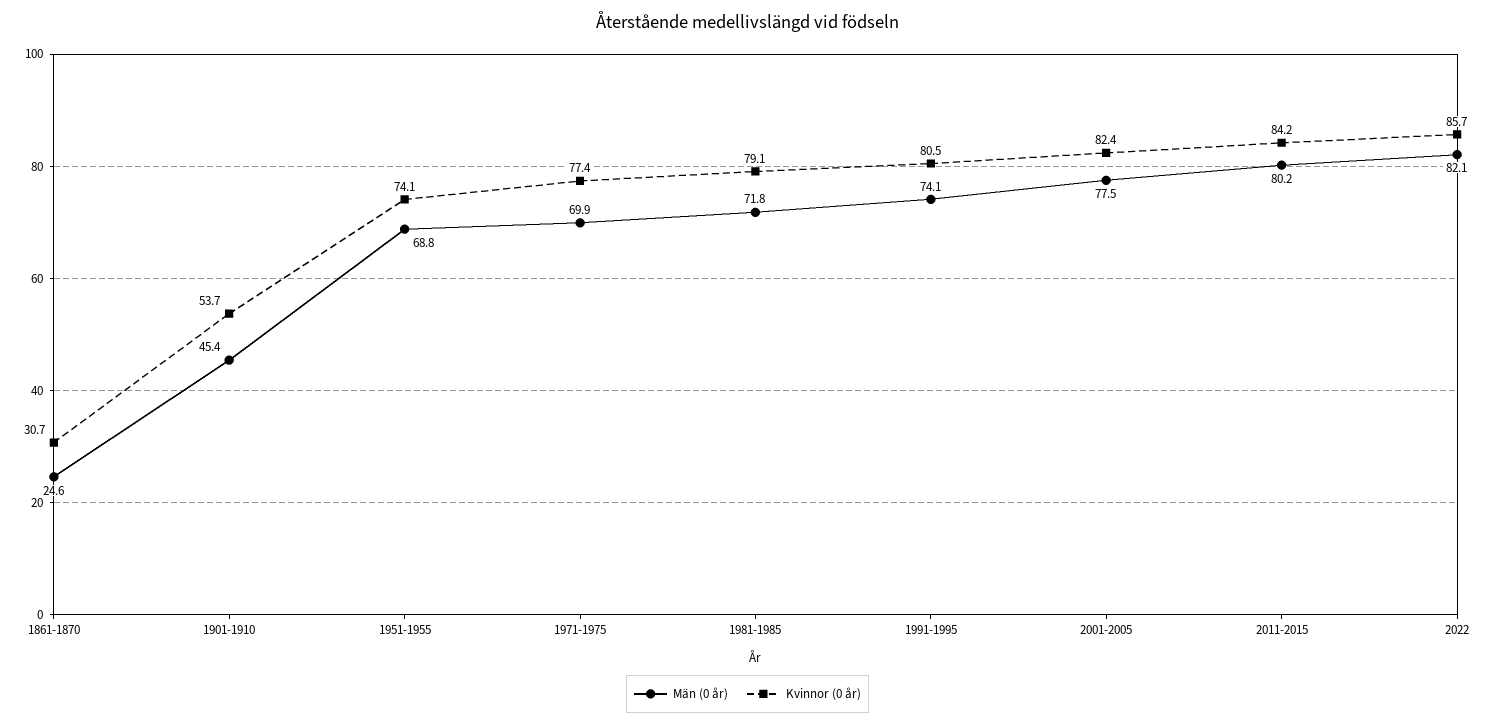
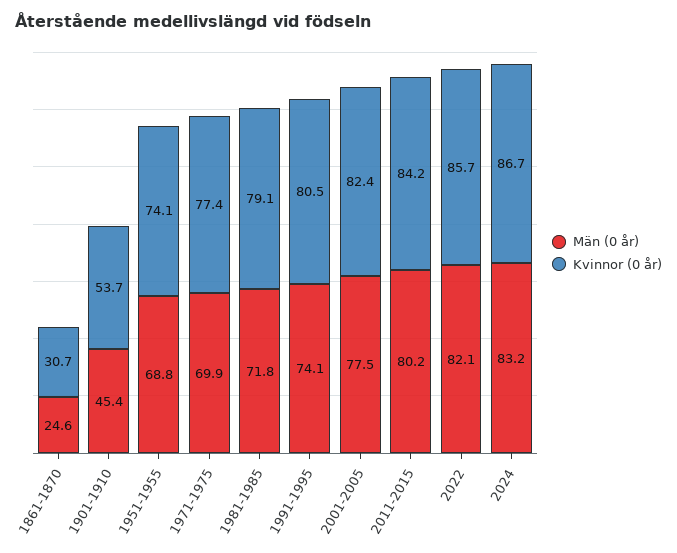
Män (0 år), 2024: none -> 83.2
Kvinnor (0 år), 2024: none -> 86.7

